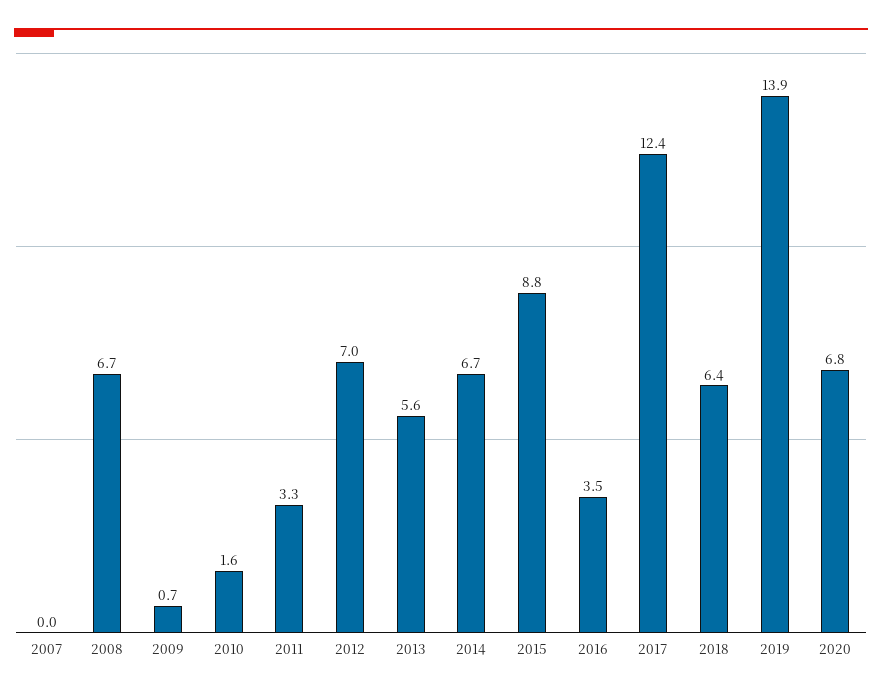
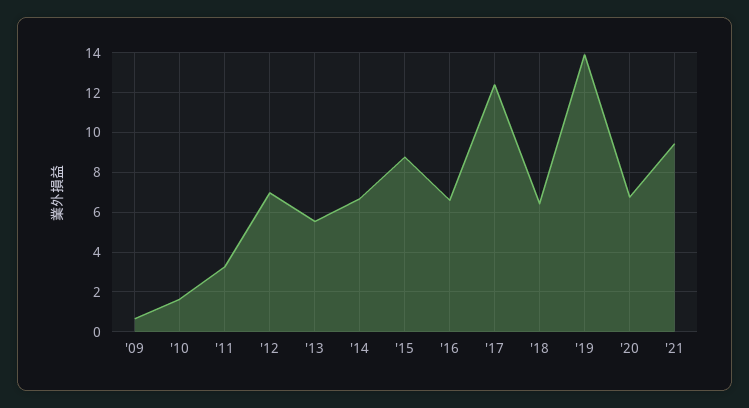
2007: 0 -> none
2008: 6.7 -> none
2016: 3.5 -> 6.5
'21: none -> 9.5

